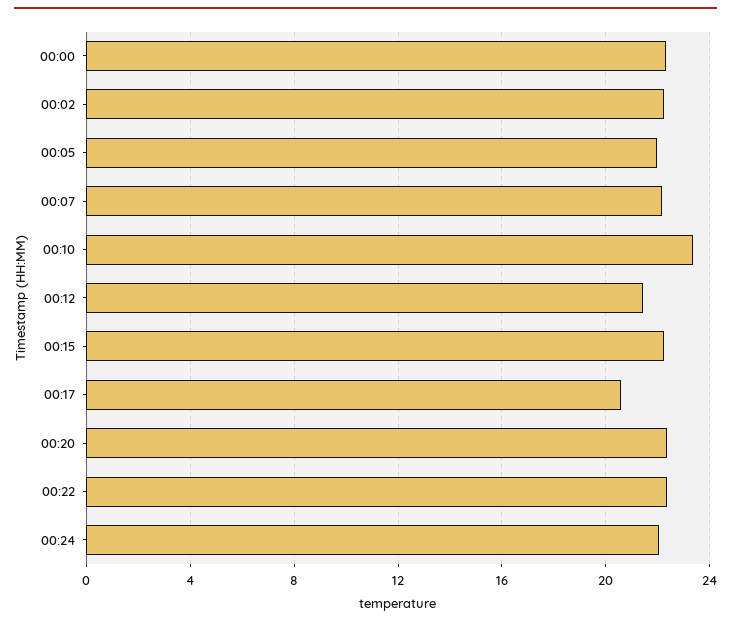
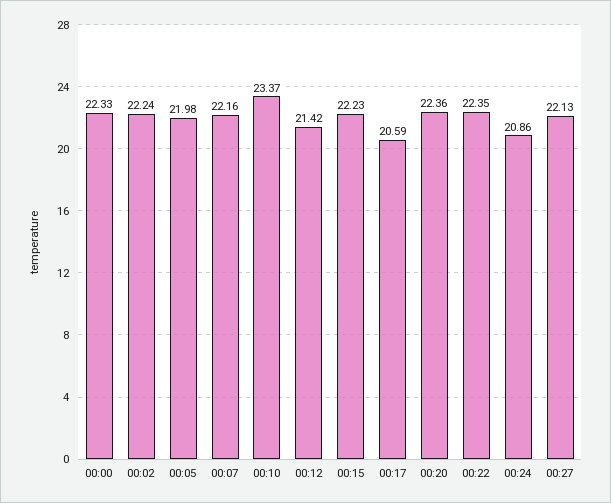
00:24: 22 -> 20.86
00:27: none -> 22.13

